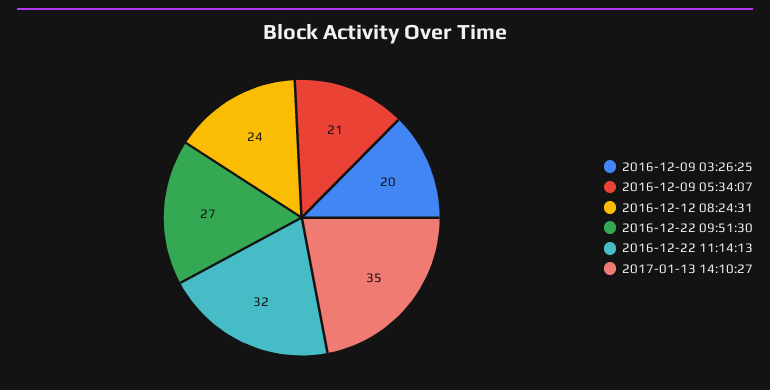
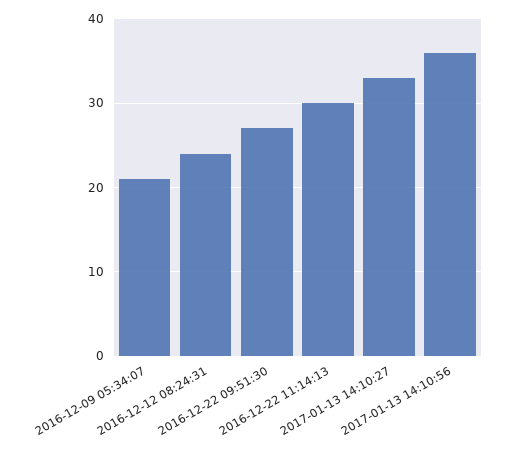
2016-12-09 03:26:25: 20 -> none
2016-12-22 11:14:13: 32 -> 30
2017-01-13 14:10:27: 35 -> 33
2017-01-13 14:10:56: none -> 36

